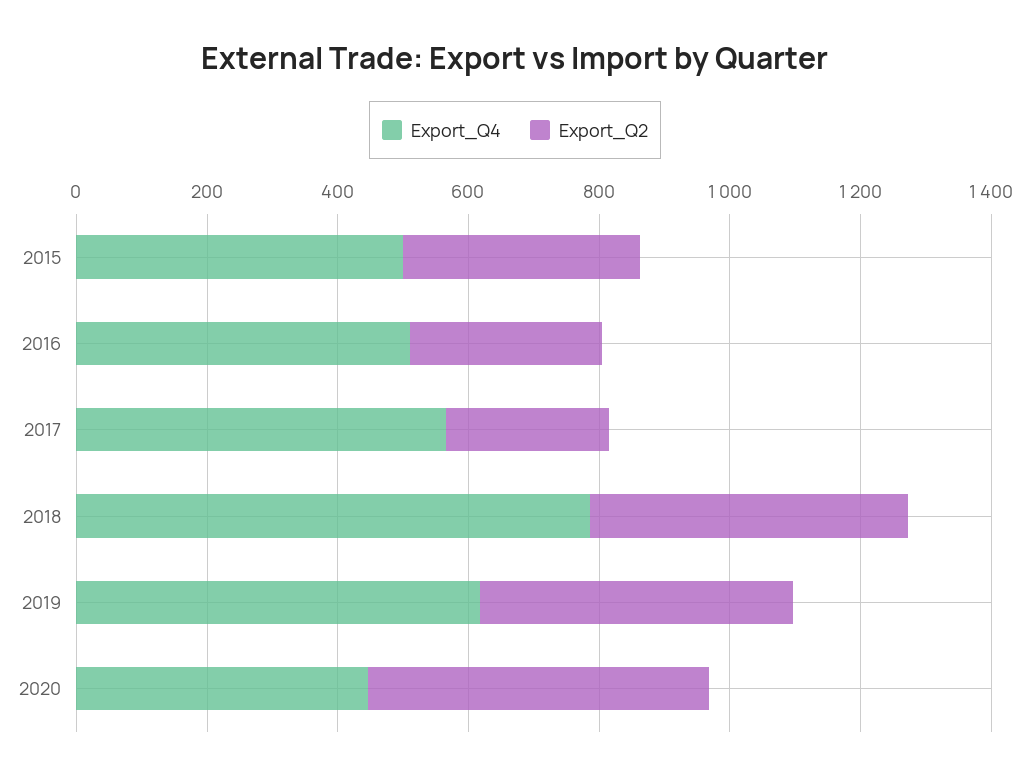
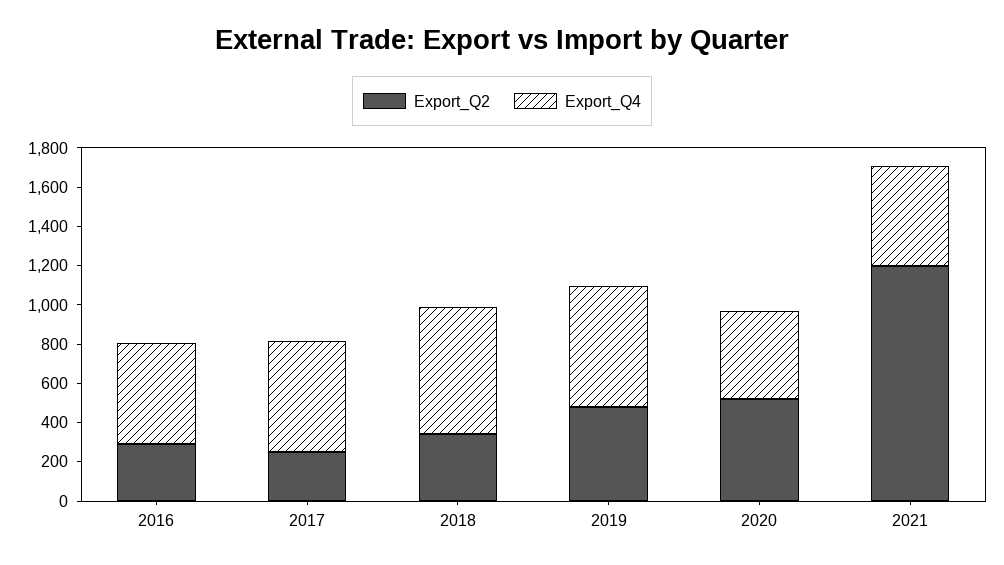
Export_Q4, 2015: 500 -> none
Export_Q2, 2015: 350 -> none
Export_Q4, 2018: 800 -> 650
Export_Q2, 2018: 500 -> 350
Export_Q2, 2021: none -> 1200
Export_Q4, 2021: none -> 500

